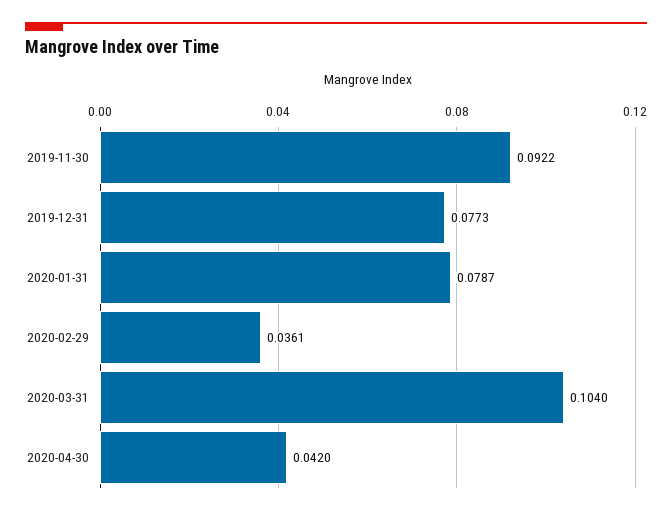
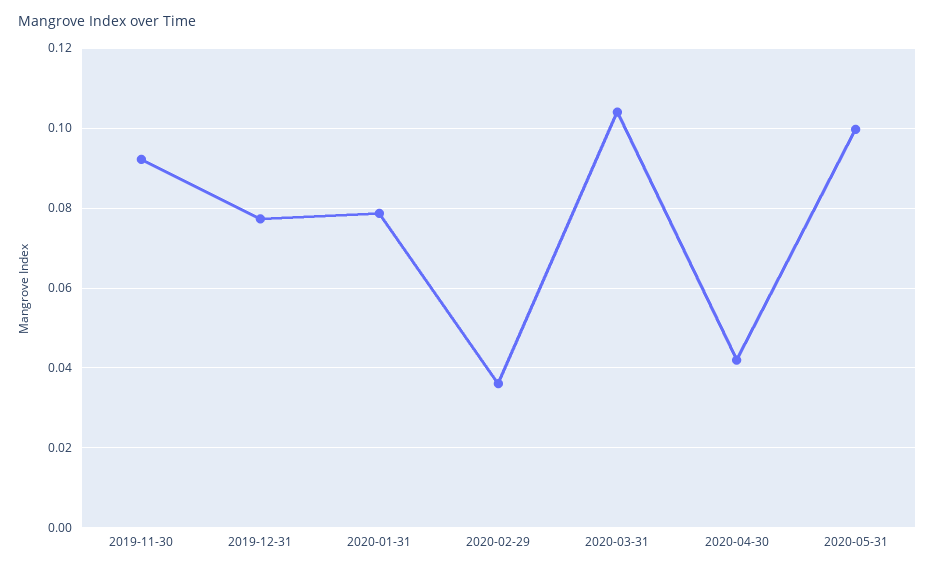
2020-05-31: none -> 0.1

